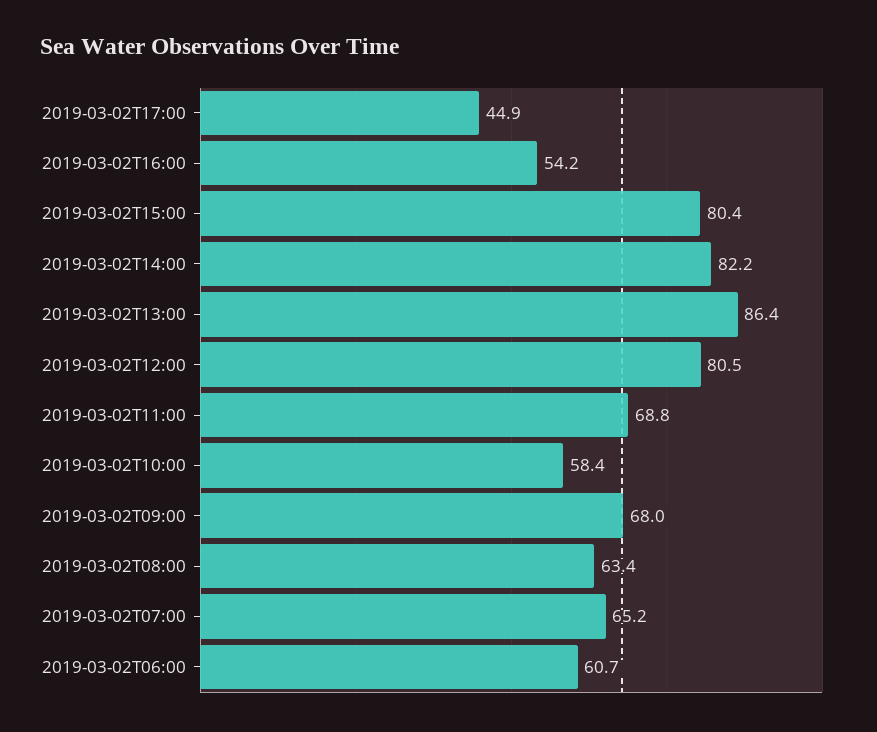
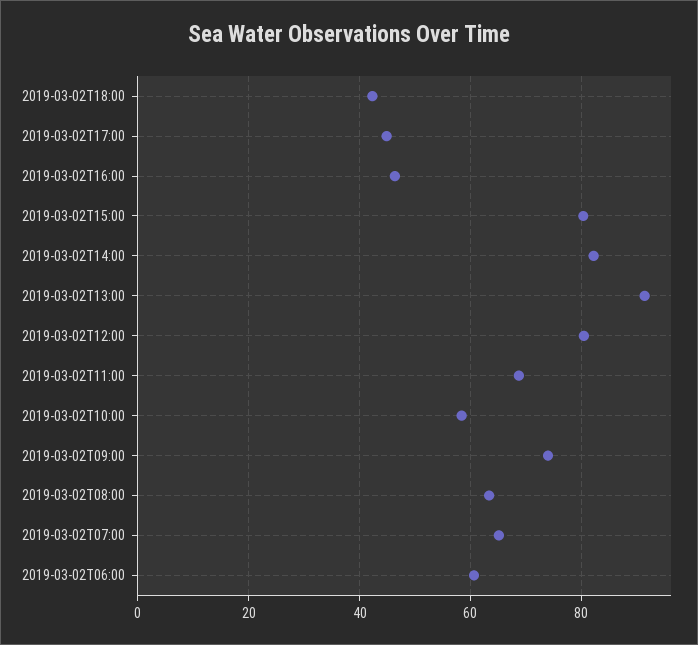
2019-03-02T16:00: 54.2 -> 46
2019-03-02T13:00: 86.4 -> 92
2019-03-02T09:00: 68 -> 74
2019-03-02T18:00: none -> 42

